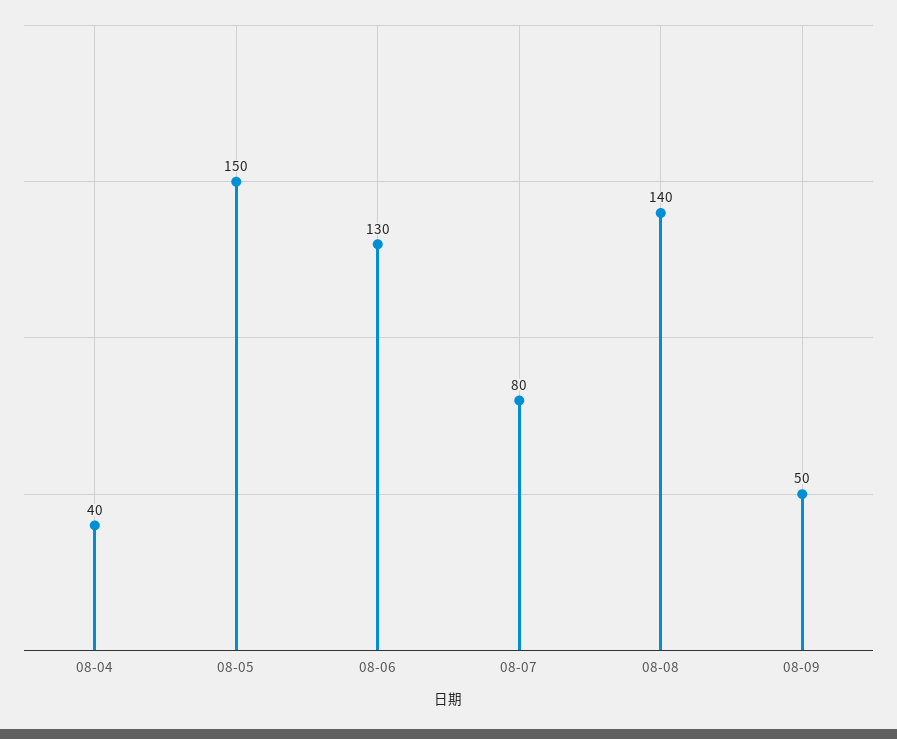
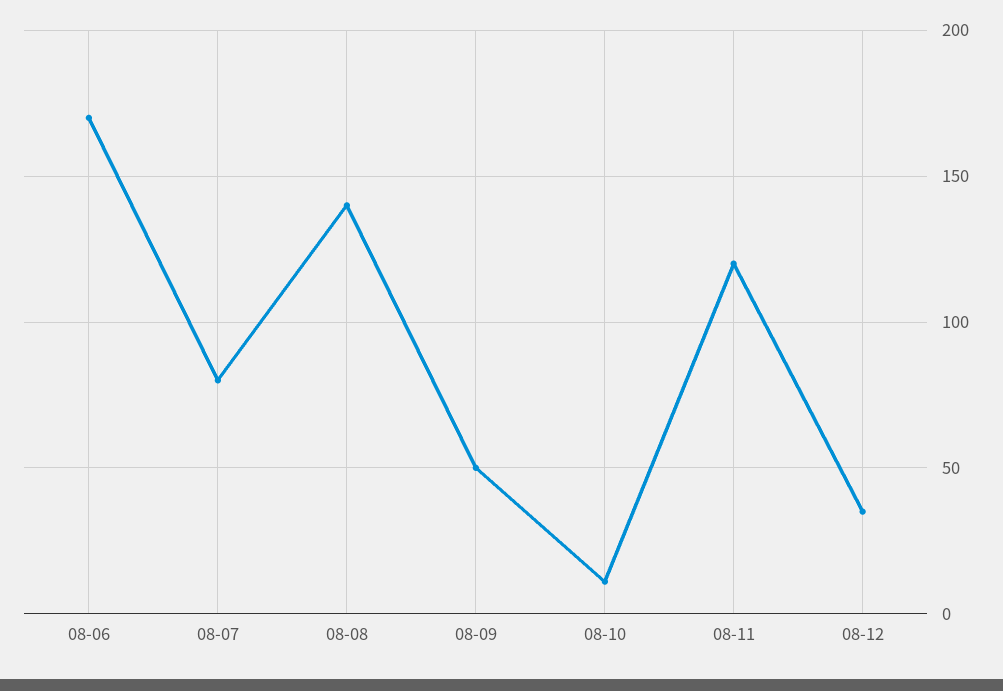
08-04: 40 -> none
08-05: 150 -> none
08-06: 130 -> 170
08-10: none -> 10
08-11: none -> 120
08-12: none -> 35

